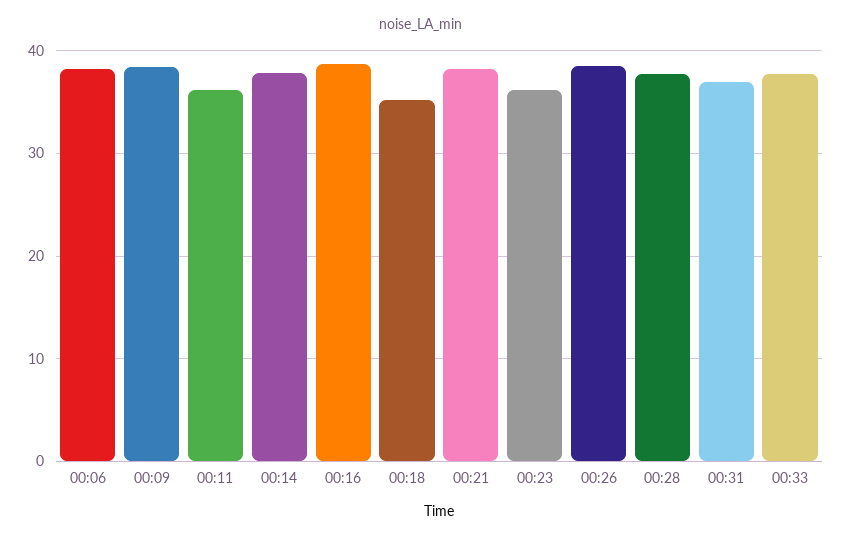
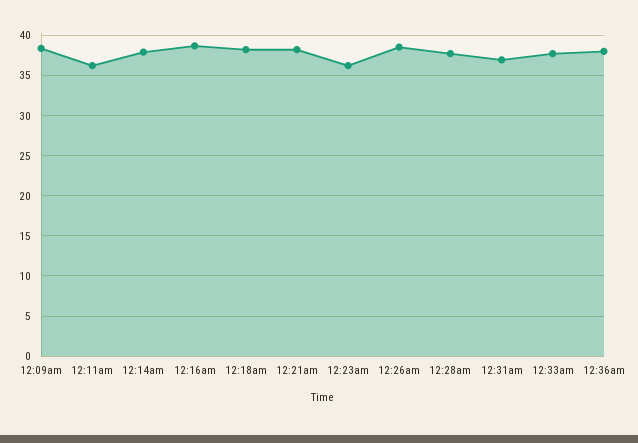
00:06: 38 -> none
00:18: 35 -> 38
12:36am: none -> 38

